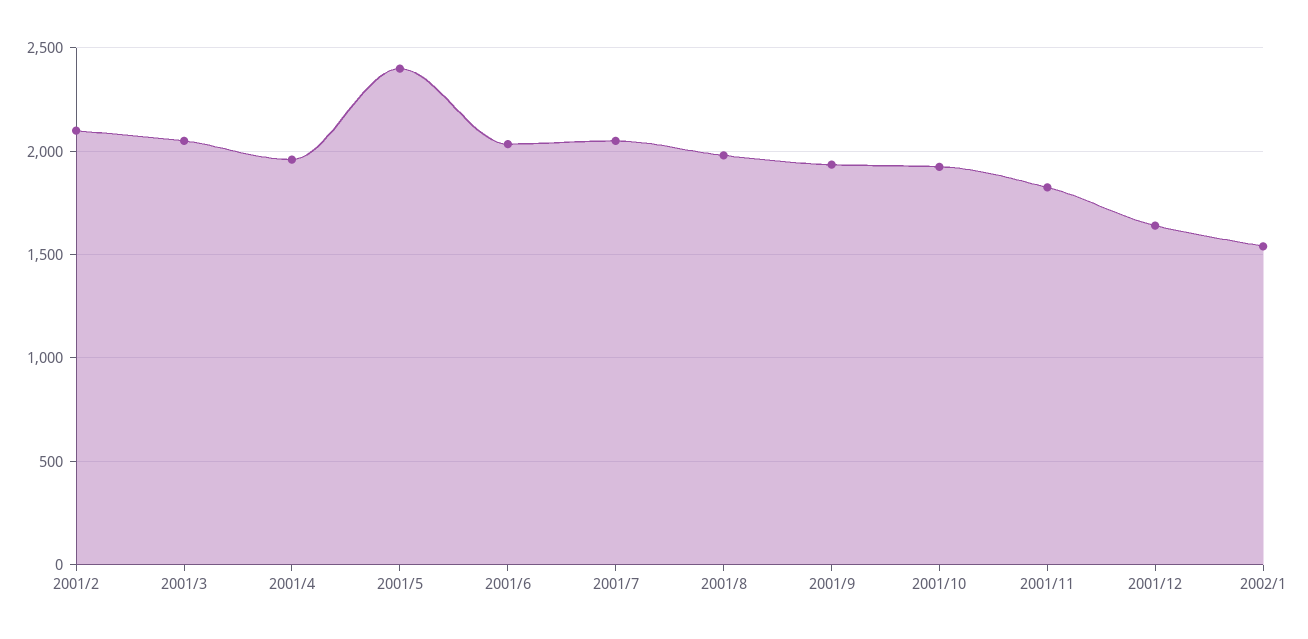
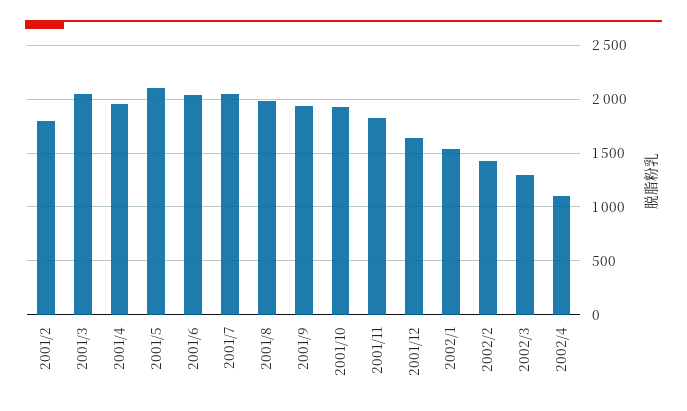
2001/2: 2100 -> 1800
2001/5: 2400 -> 2100
2002/2: none -> 1400
2002/3: none -> 1300
2002/4: none -> 1100

